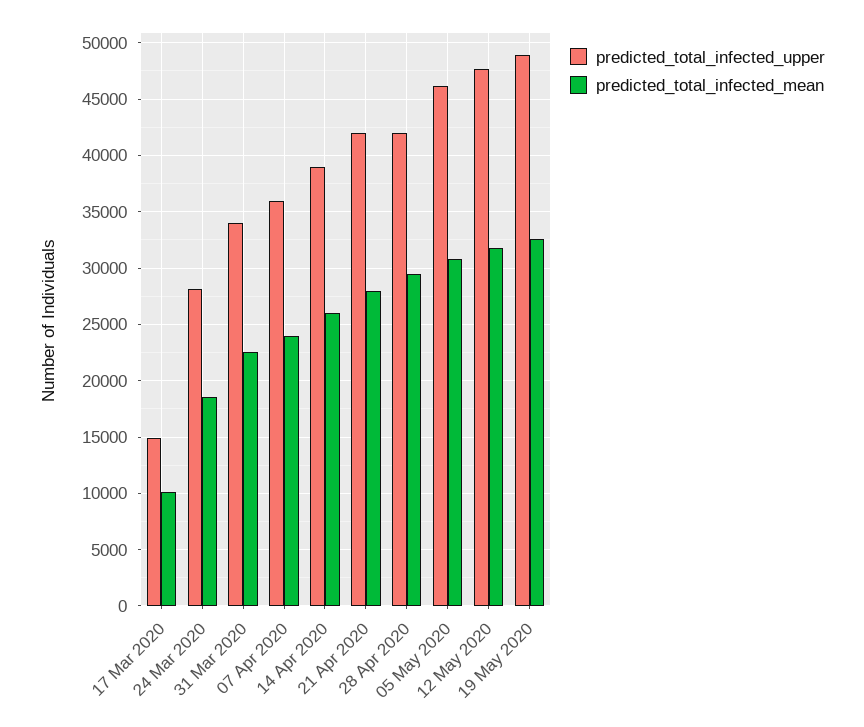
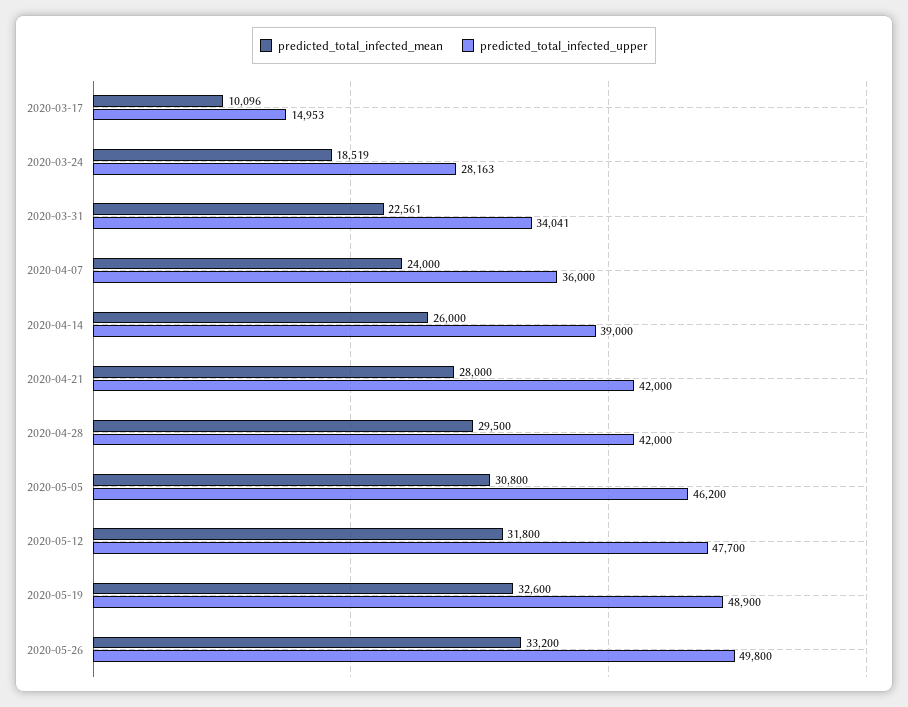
predicted_total_infected_mean, 2020-05-26: none -> 33200
predicted_total_infected_upper, 2020-05-26: none -> 49800

